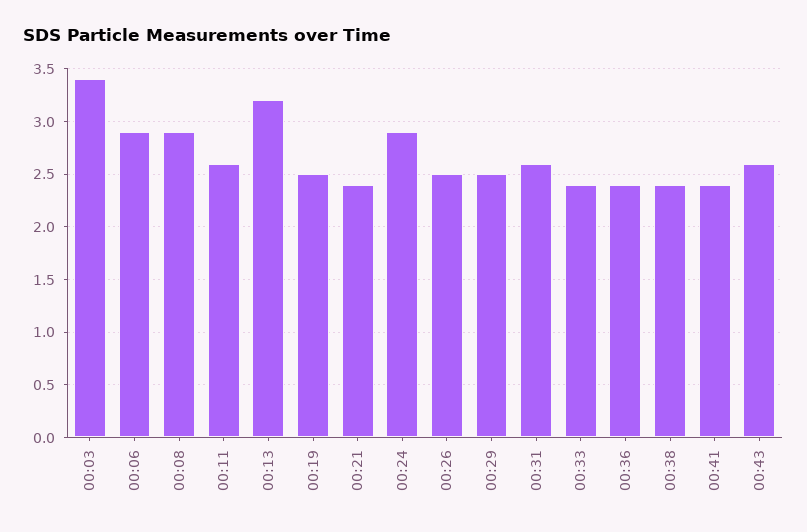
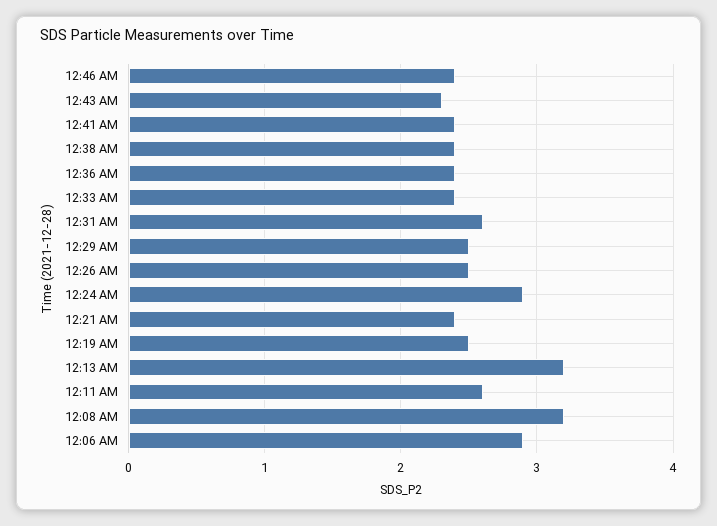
00:03: 3.4 -> none
00:08: 2.9 -> 3.2
00:43: 2.6 -> 2.3
12:46 AM: none -> 2.4

